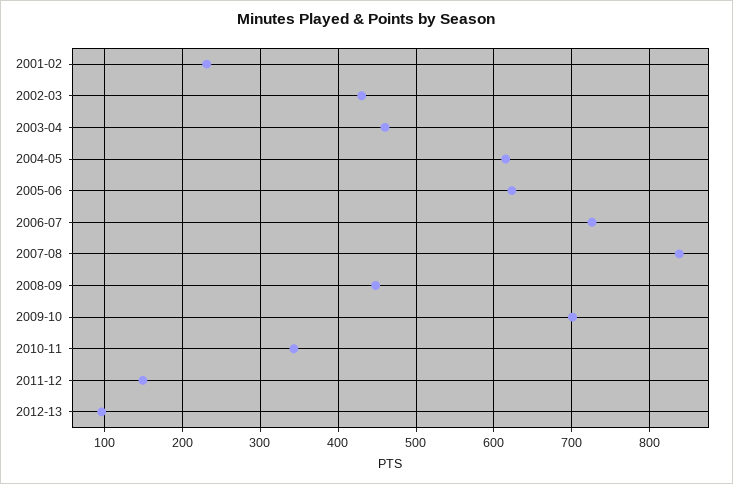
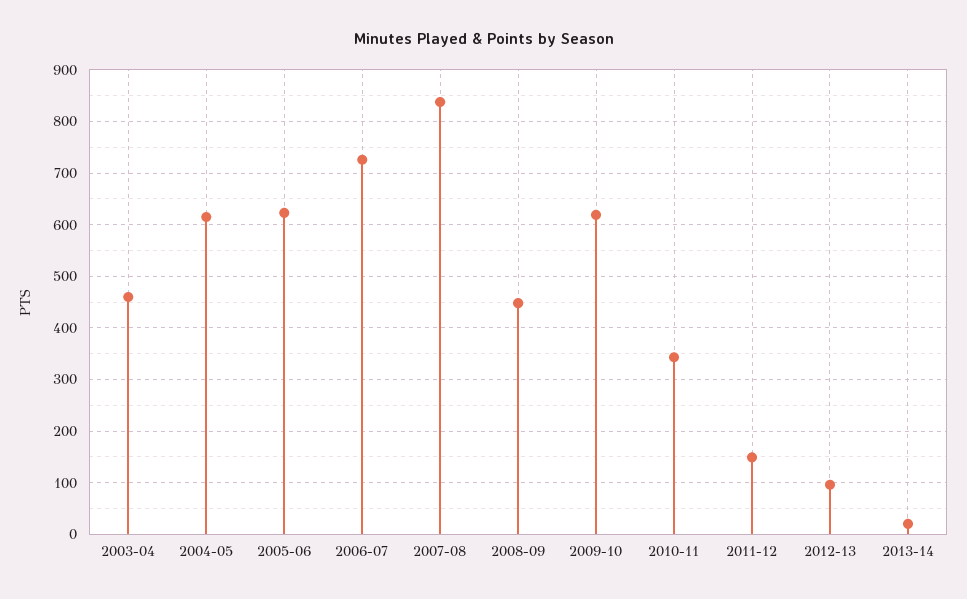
2001-02: 230 -> none
2002-03: 430 -> none
2009-10: 700 -> 620
2013-14: none -> 20

